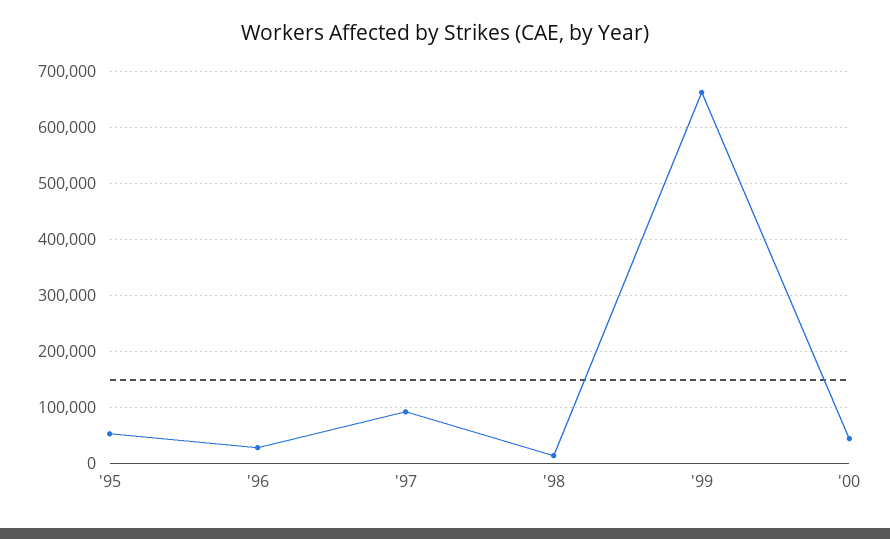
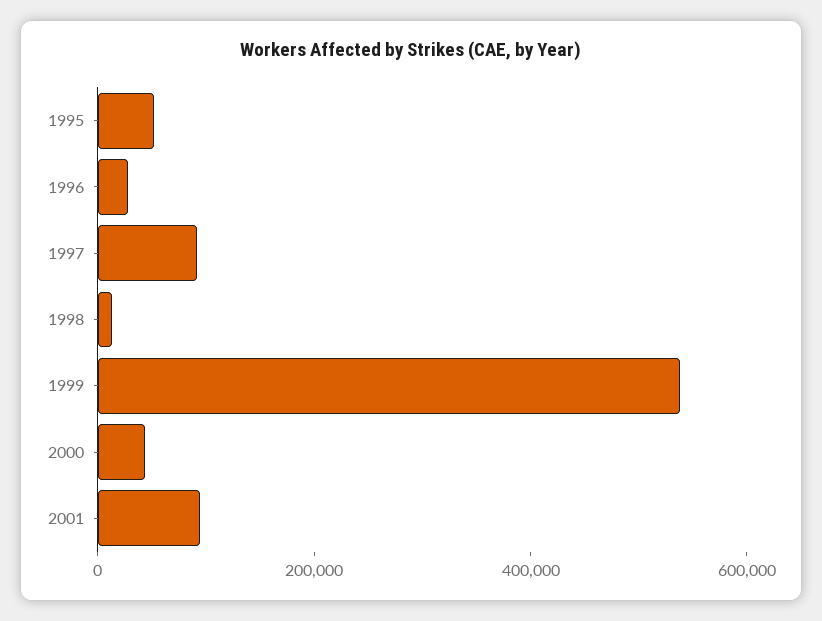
'99: 660000 -> 550000
2001: none -> 100000

